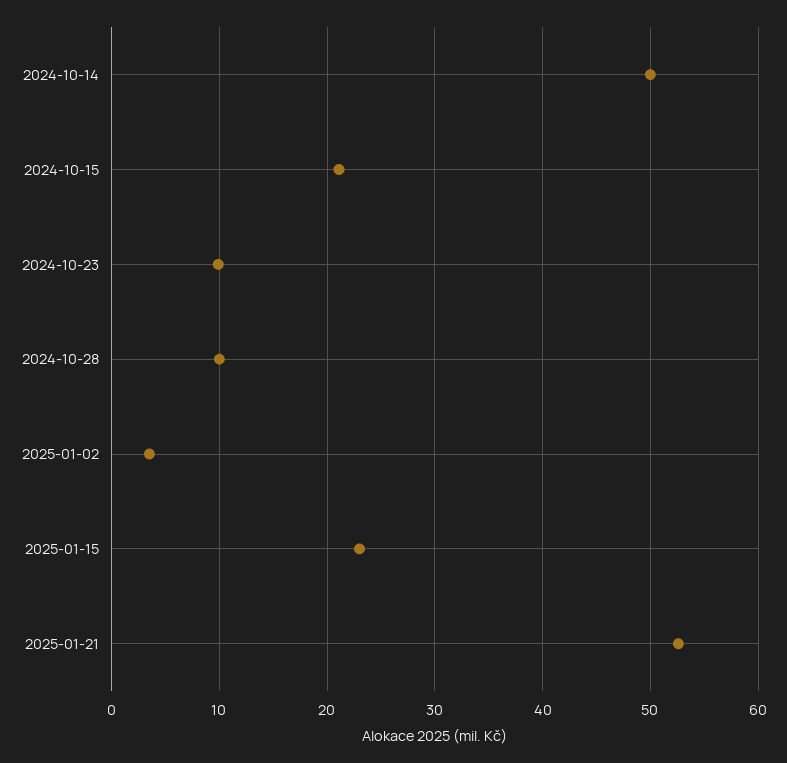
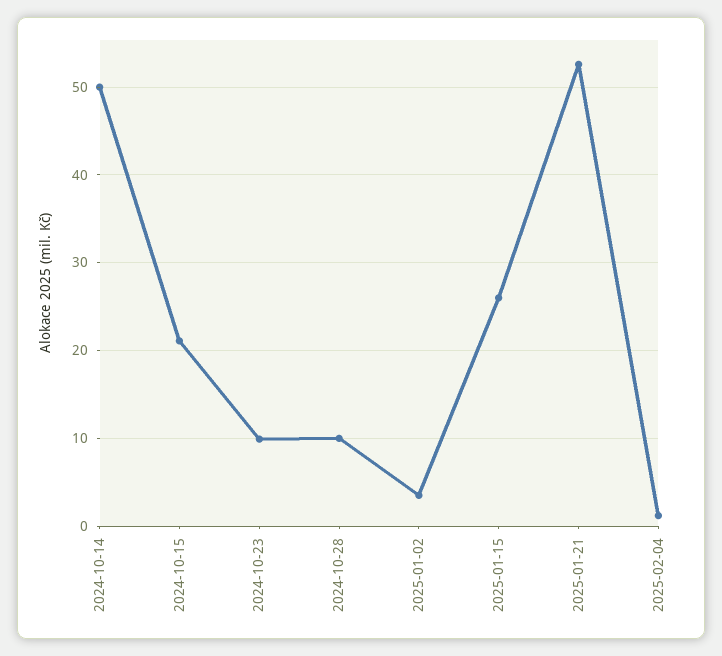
2025-01-15: 23 -> 26
2025-02-04: none -> 1

